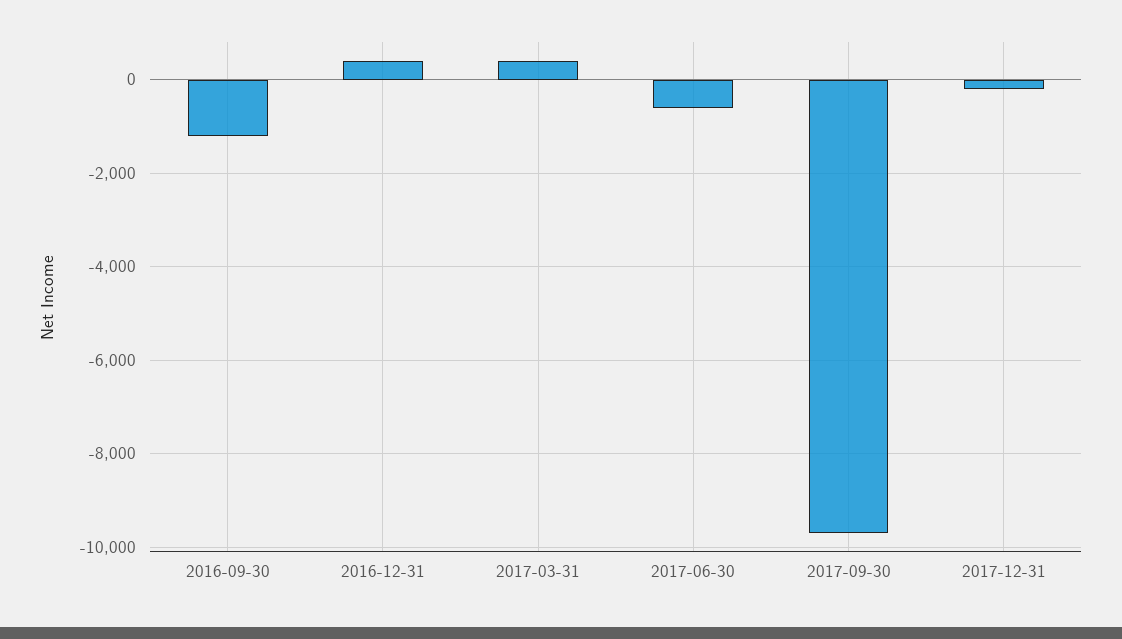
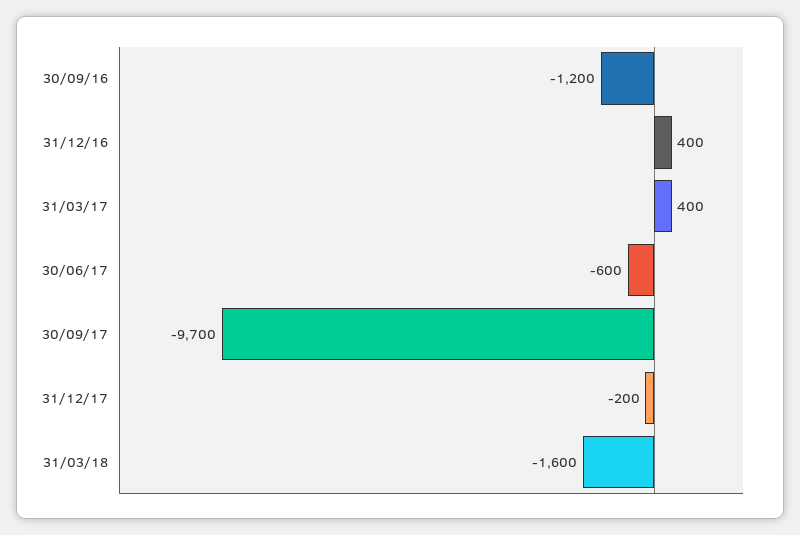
31/03/18: none -> -1600

